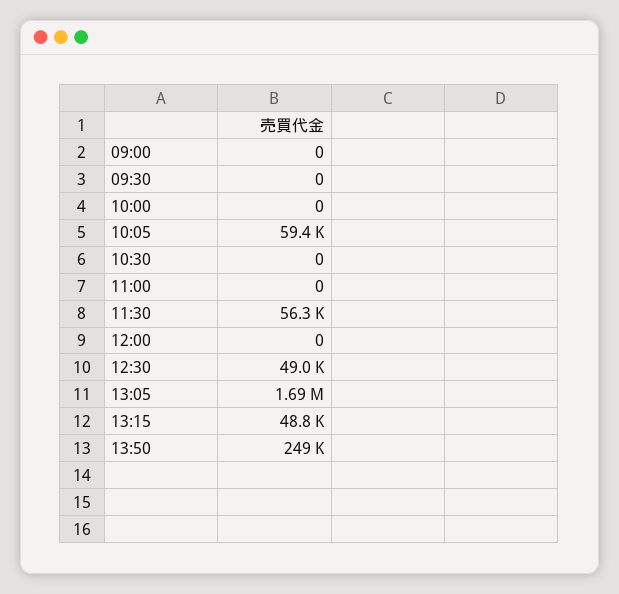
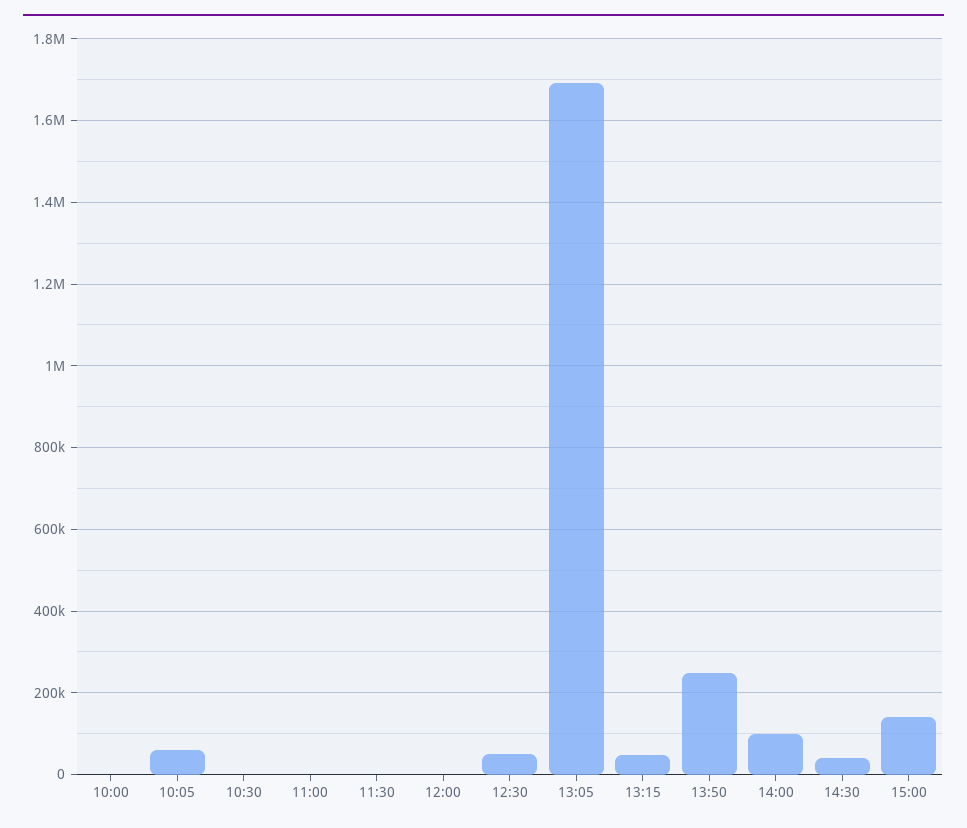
09:00: 0 -> none
09:30: 0 -> none
11:30: 56300 -> 0
14:00: none -> 100000
14:30: none -> 40000
15:00: none -> 140000

